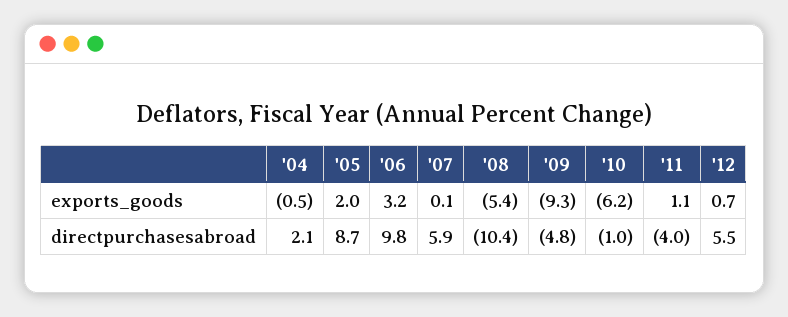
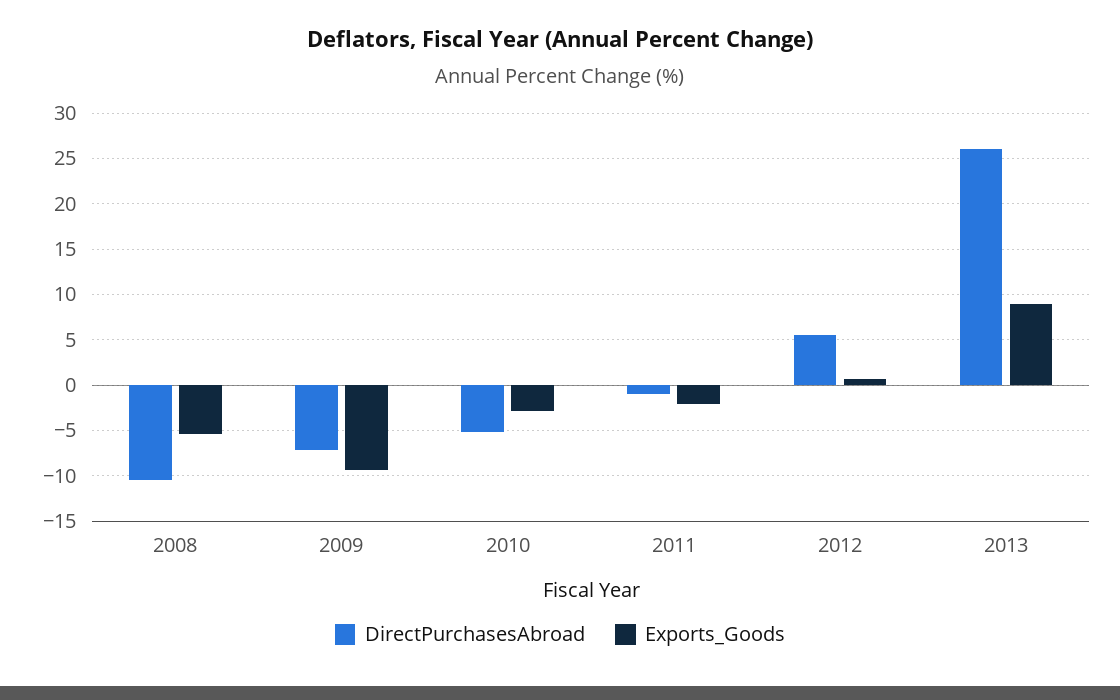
exports_goods, '04: -0.5 -> none
exports_goods, '05: 2 -> none
exports_goods, '06: 3.2 -> none
exports_goods, '07: 0.1 -> none
exports_goods, '10: -6.2 -> -3
exports_goods, '11: 1.1 -> -2
directpurchasesabroad, '04: 2.1 -> none
directpurchasesabroad, '05: 8.7 -> none
directpurchasesabroad, '06: 9.8 -> none
directpurchasesabroad, '07: 5.9 -> none
directpurchasesabroad, '09: -4.8 -> -7
directpurchasesabroad, '10: -1 -> -5
directpurchasesabroad, '11: -4 -> -1
directpurchasesabroad, 2013: none -> 26
exports_goods, 2013: none -> 9

